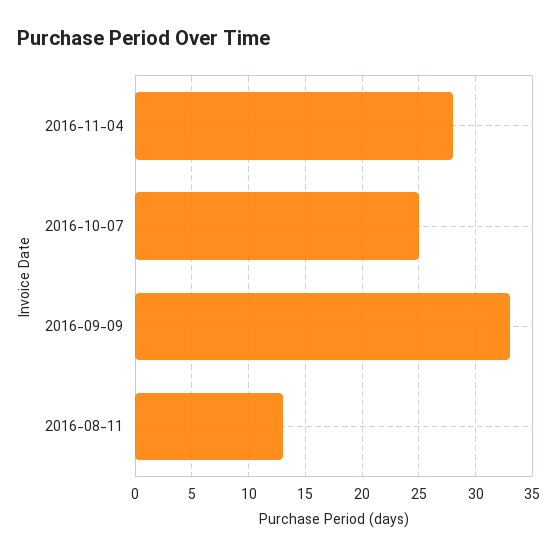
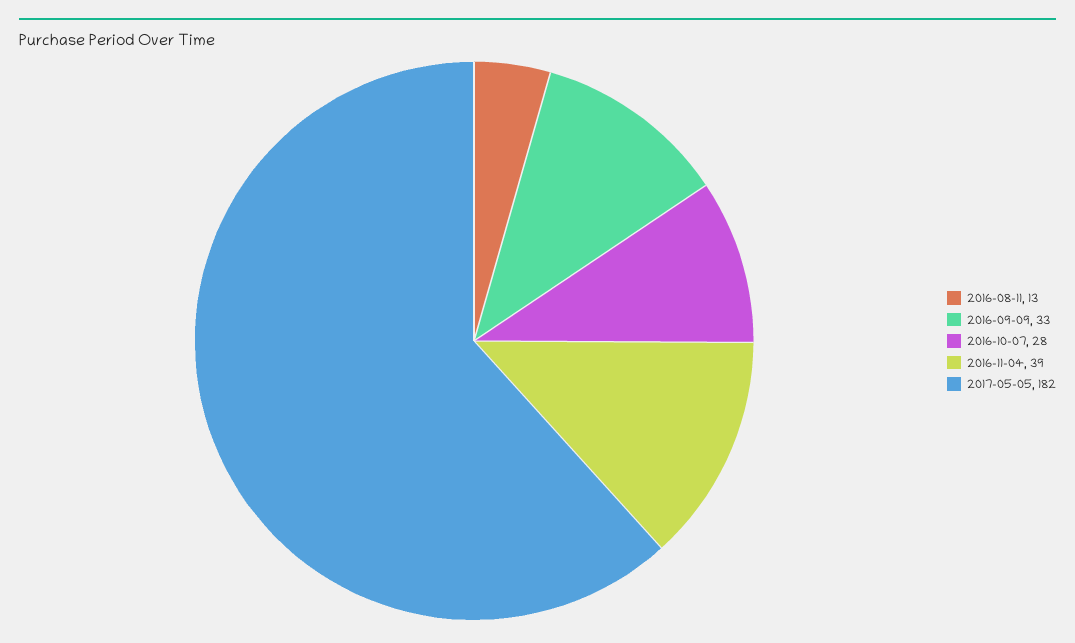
2016-11-04: 28 -> 39
2016-10-07: 25 -> 28
2017-05-05: none -> 182

